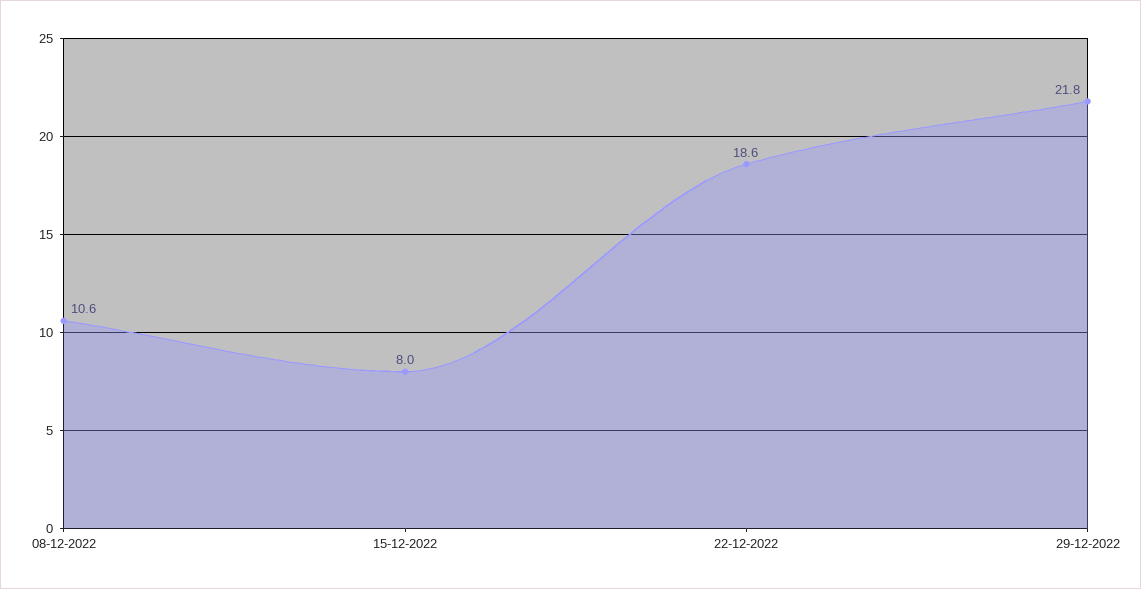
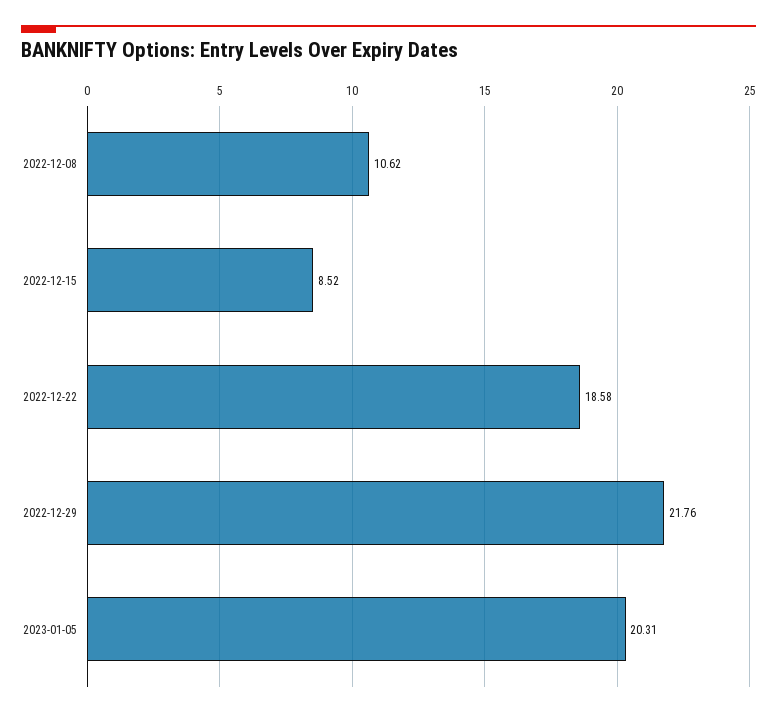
15-12-2022: 8 -> 8.52
2023-01-05: none -> 20.31

